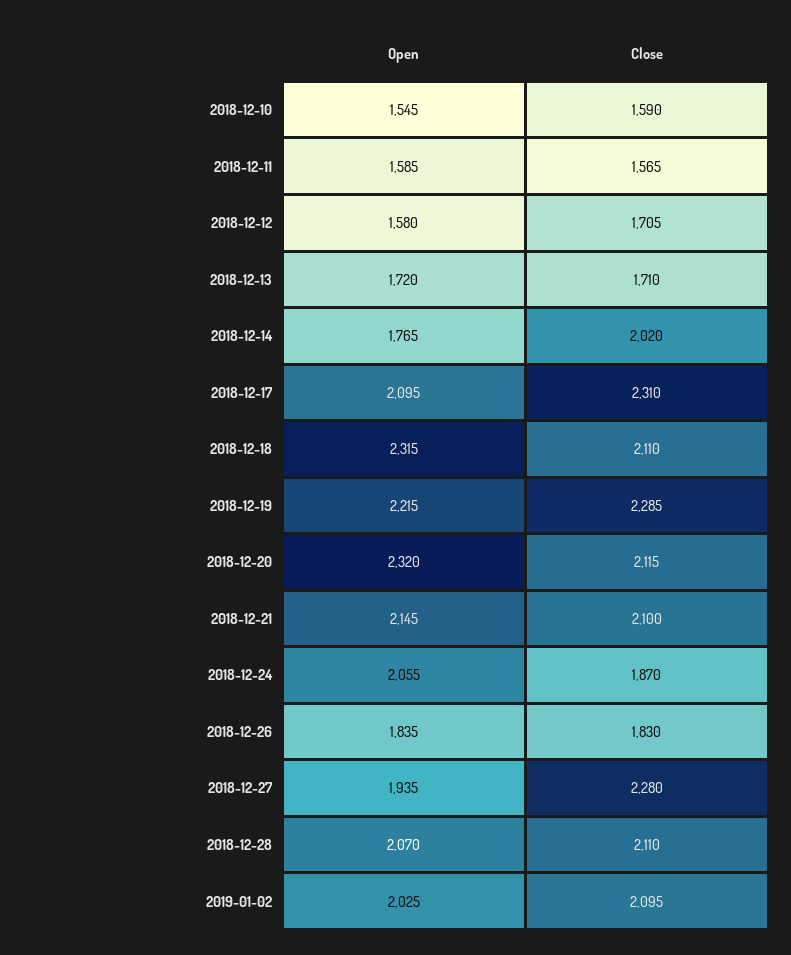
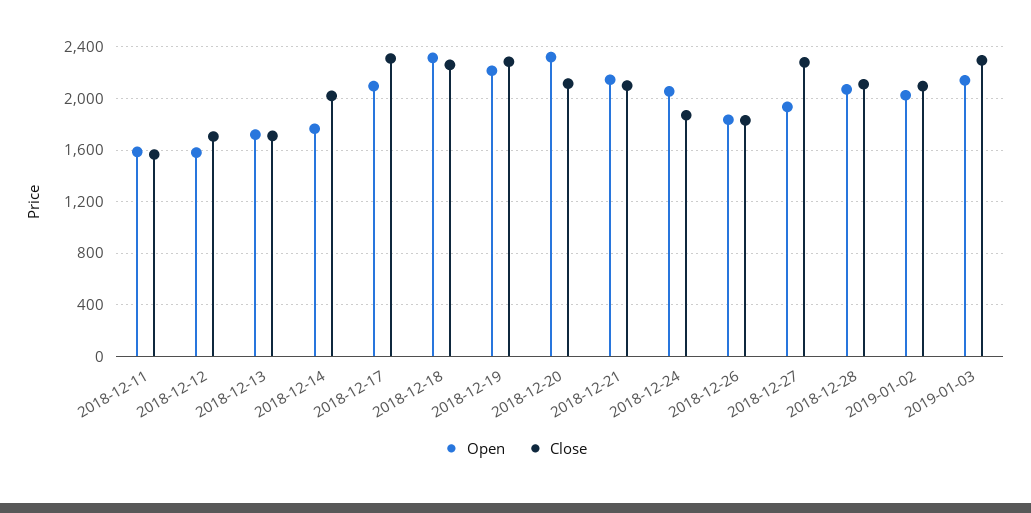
Open, 2018-12-10: 1545 -> none
Close, 2018-12-10: 1590 -> none
Close, 2018-12-18: 2110 -> 2250
Open, 2019-01-03: none -> 2150
Close, 2019-01-03: none -> 2300

